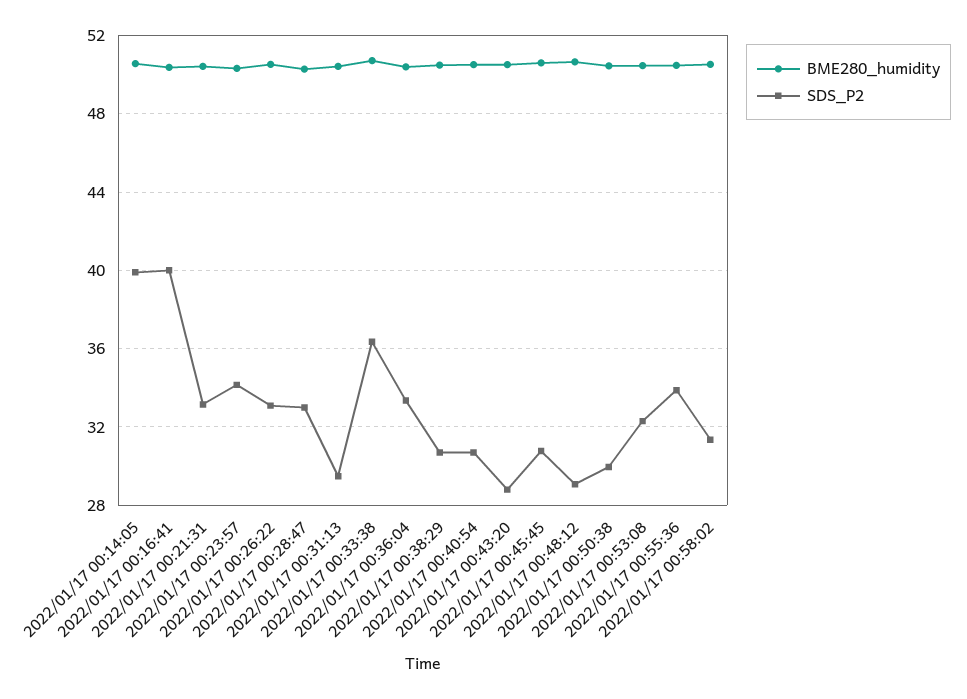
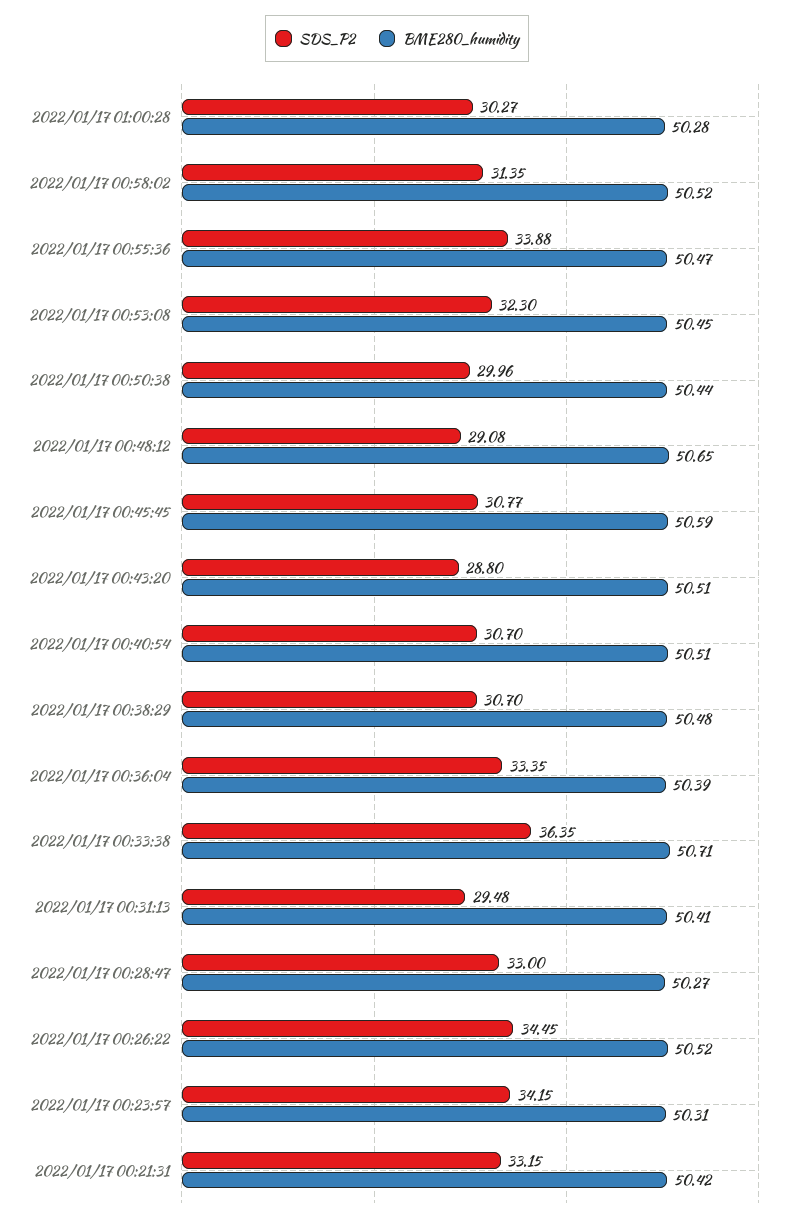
BME280_humidity, 2022/01/17 00:14:05: 50.5 -> none
SDS_P2, 2022/01/17 00:14:05: 40 -> none
BME280_humidity, 2022/01/17 00:16:41: 50.5 -> none
SDS_P2, 2022/01/17 00:16:41: 40 -> none
SDS_P2, 2022/01/17 00:26:22: 33 -> 34.45
SDS_P2, 2022/01/17 01:00:28: none -> 30.27
BME280_humidity, 2022/01/17 01:00:28: none -> 50.28

